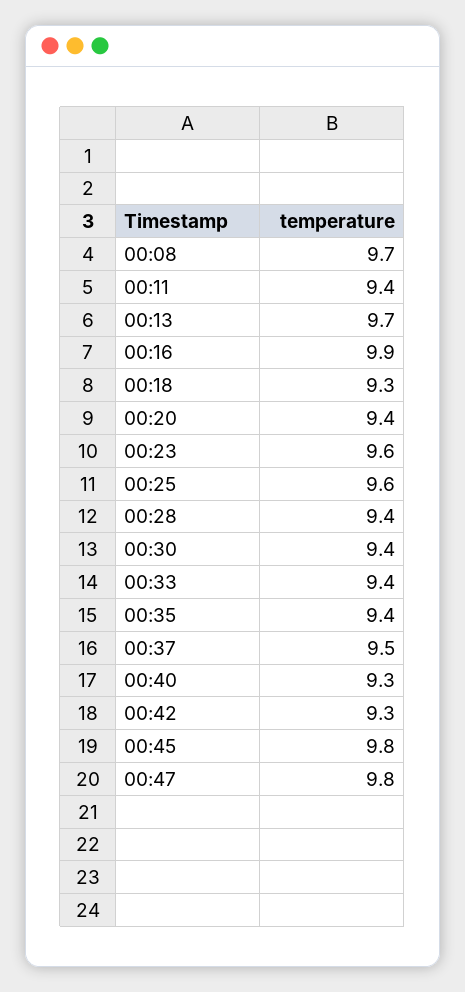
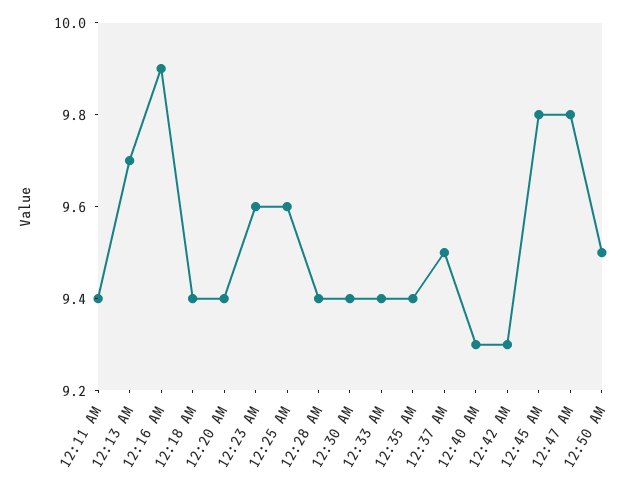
00:08: 9.7 -> none
00:18: 9.3 -> 9.4
12:50 AM: none -> 9.5

